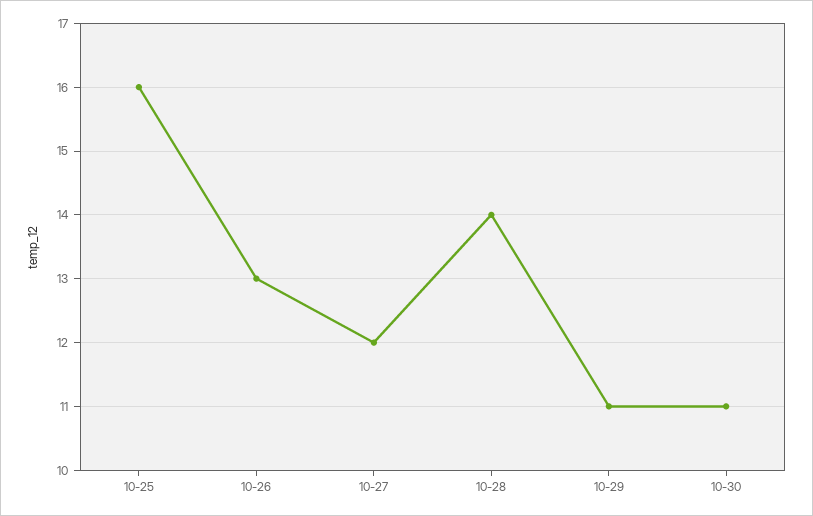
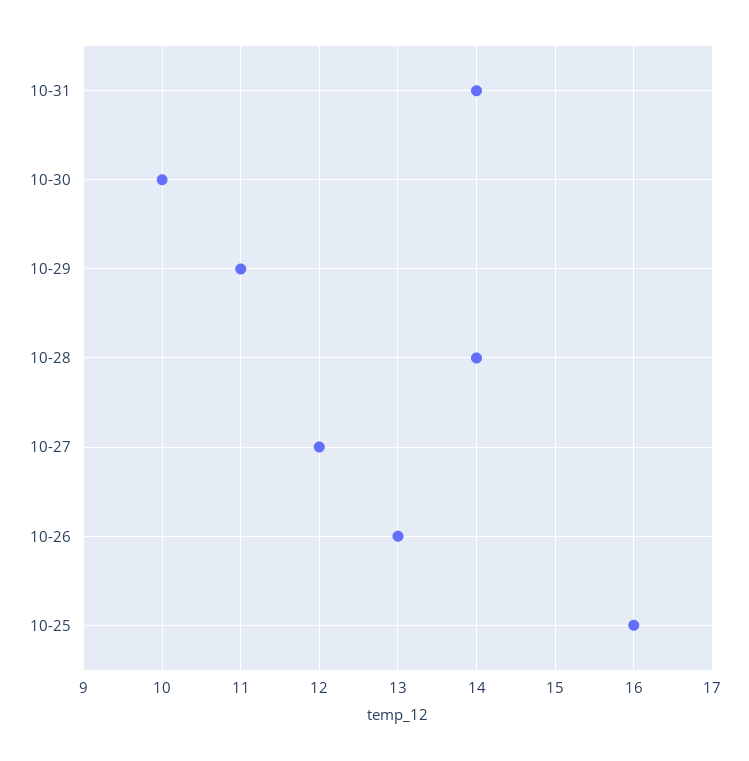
10-30: 11 -> 10
10-31: none -> 14

